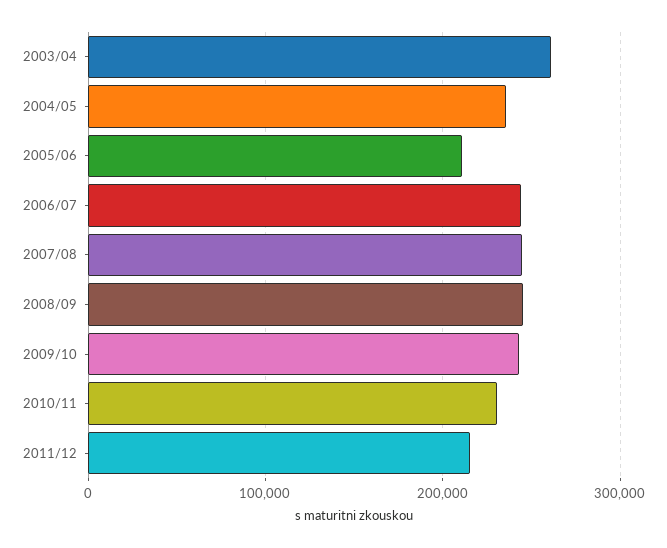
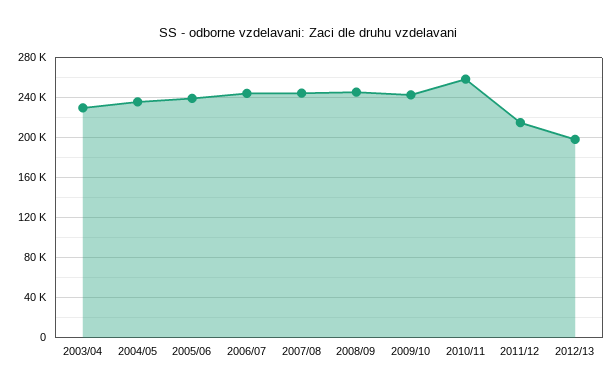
2003/04: 260000 -> 230000
2005/06: 210000 -> 240000
2010/11: 230000 -> 260000
2012/13: none -> 200000

